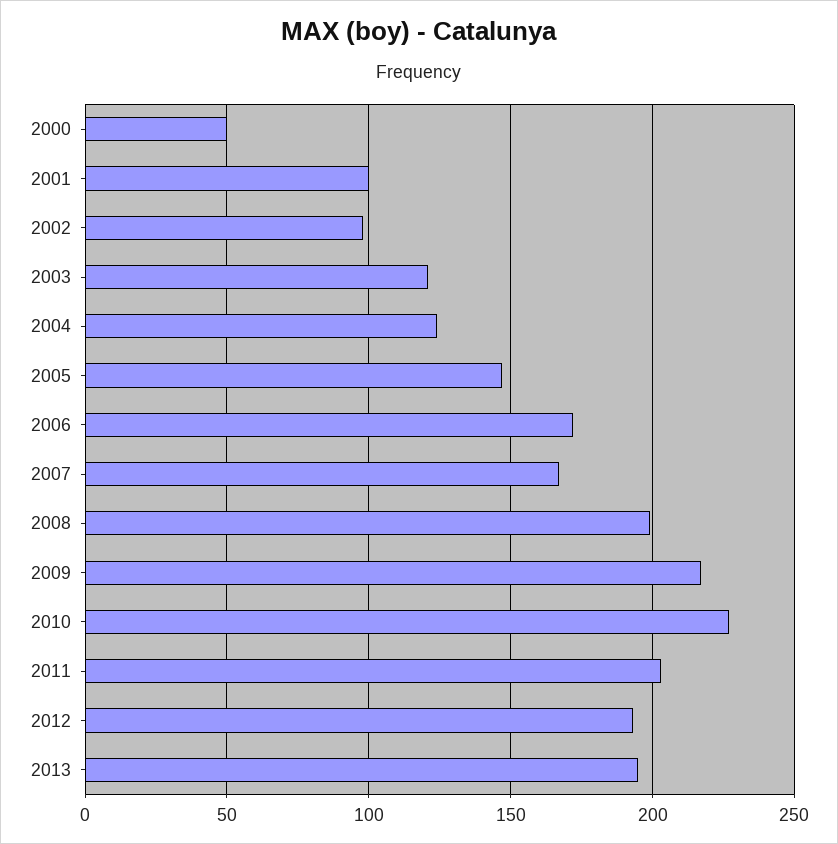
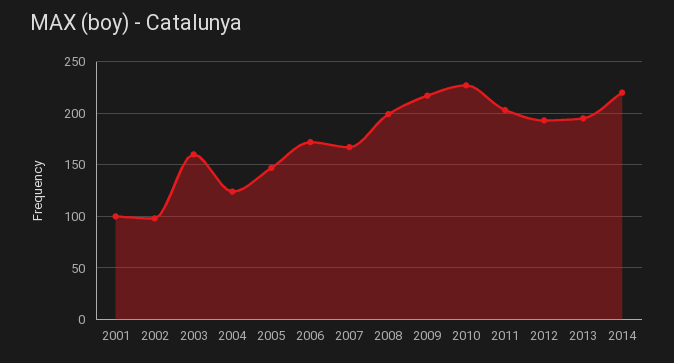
2000: 50 -> none
2003: 120 -> 160
2014: none -> 220

